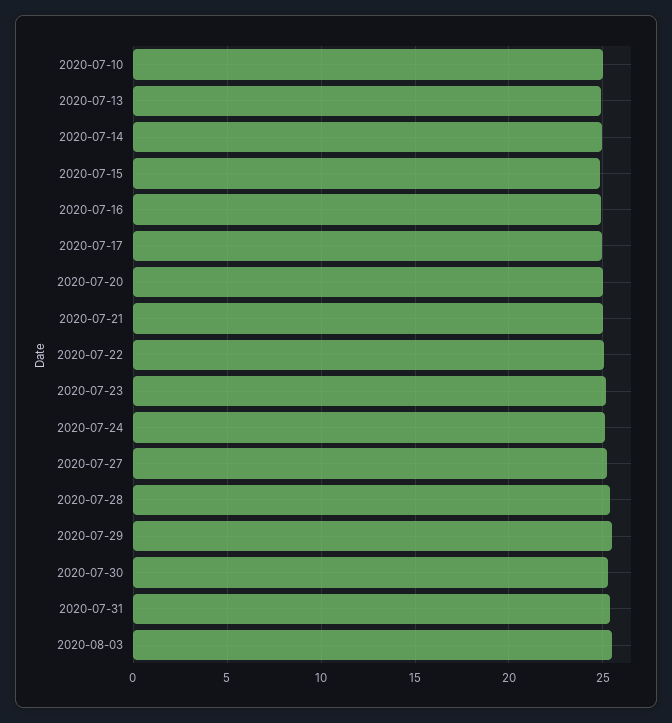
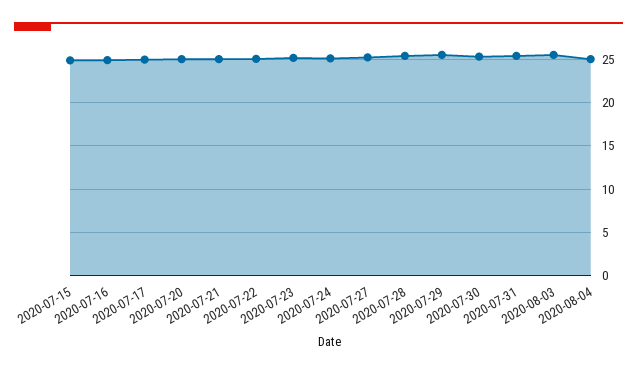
2020-07-10: 25 -> none
2020-07-13: 25 -> none
2020-07-14: 25 -> none
2020-08-04: none -> 25

